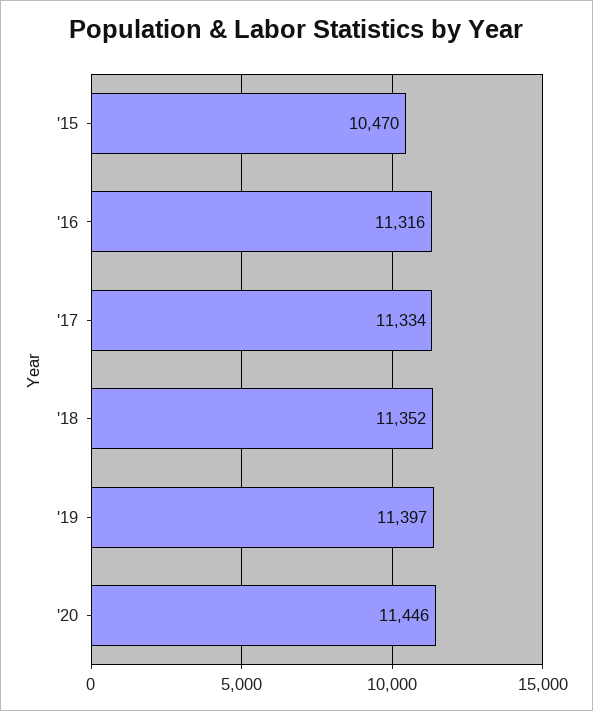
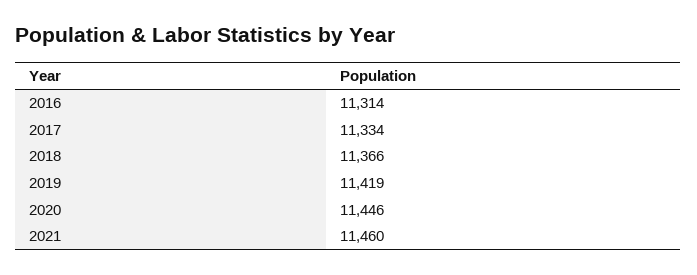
'15: 10470 -> none
'16: 11316 -> 11314
'18: 11352 -> 11366
'19: 11397 -> 11419
2021: none -> 11460

